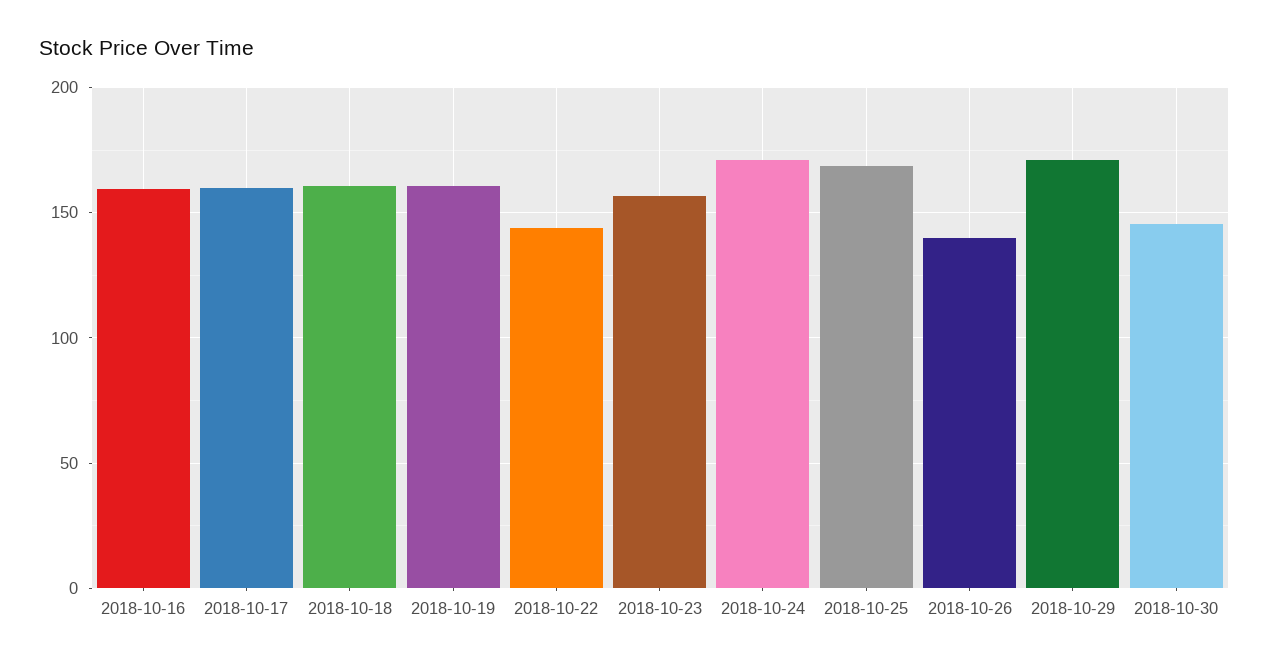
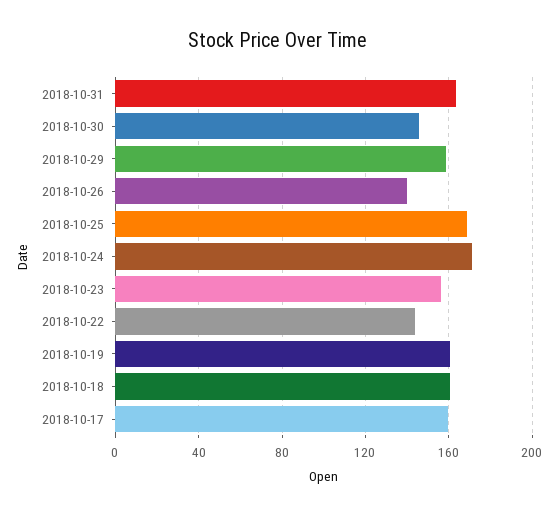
2018-10-16: 160 -> none
2018-10-29: 170 -> 160
2018-10-31: none -> 165

